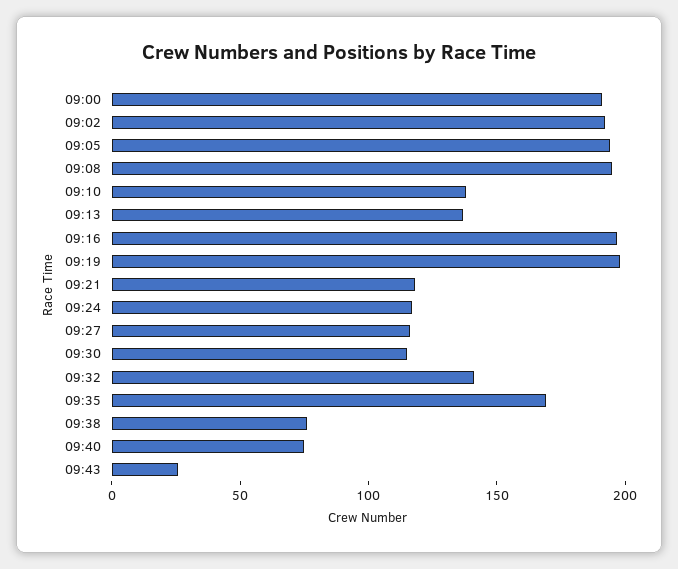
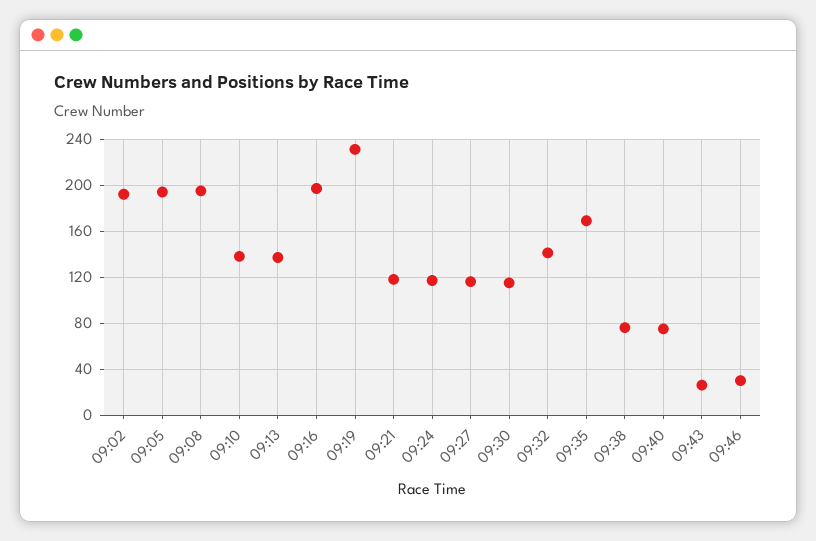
09:00: 190 -> none
09:19: 200 -> 230
09:46: none -> 30

